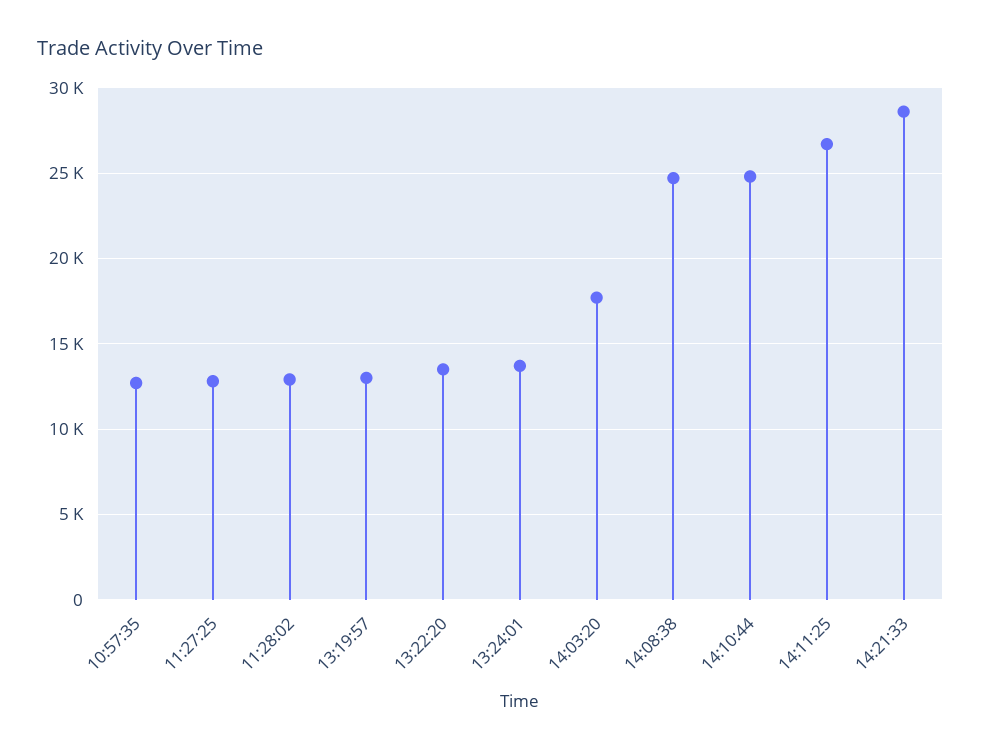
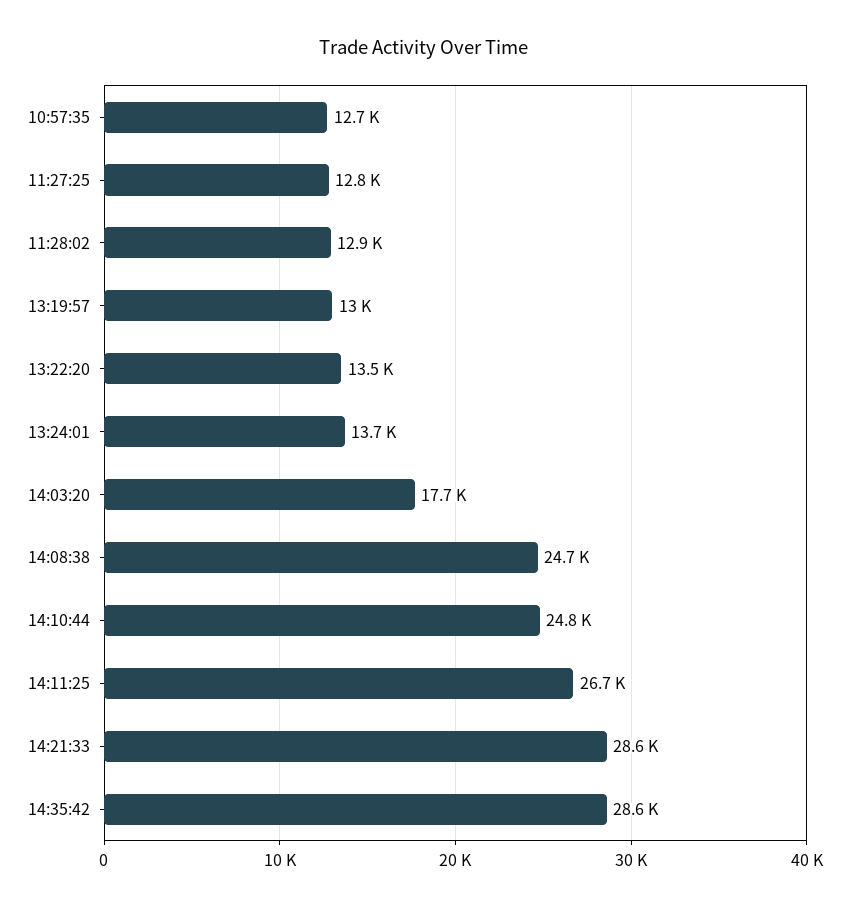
14:35:42: none -> 28600

